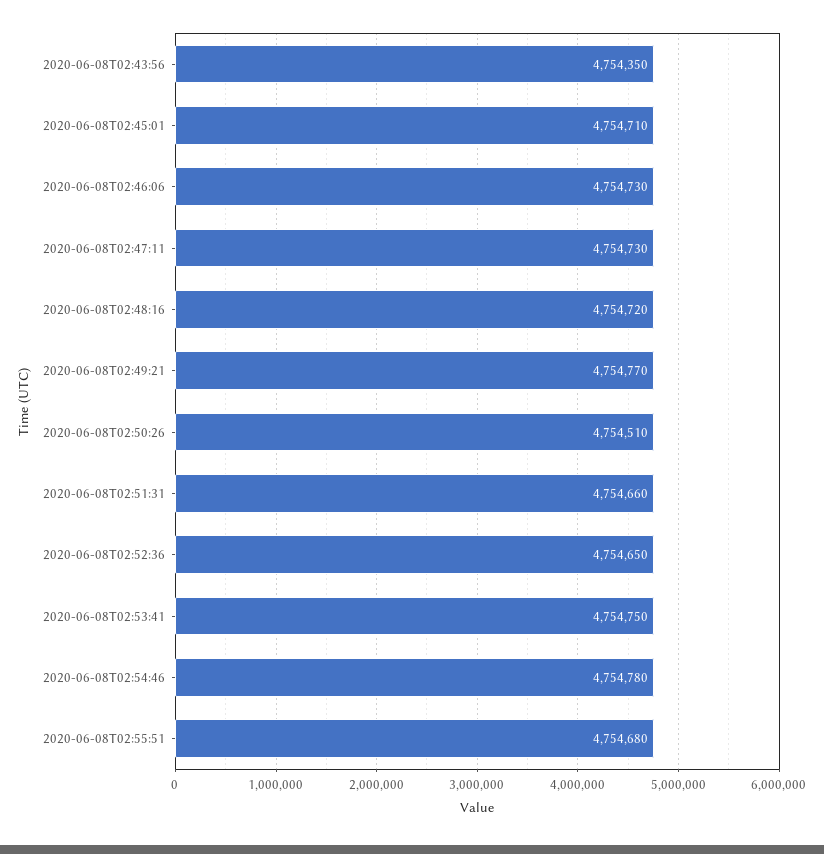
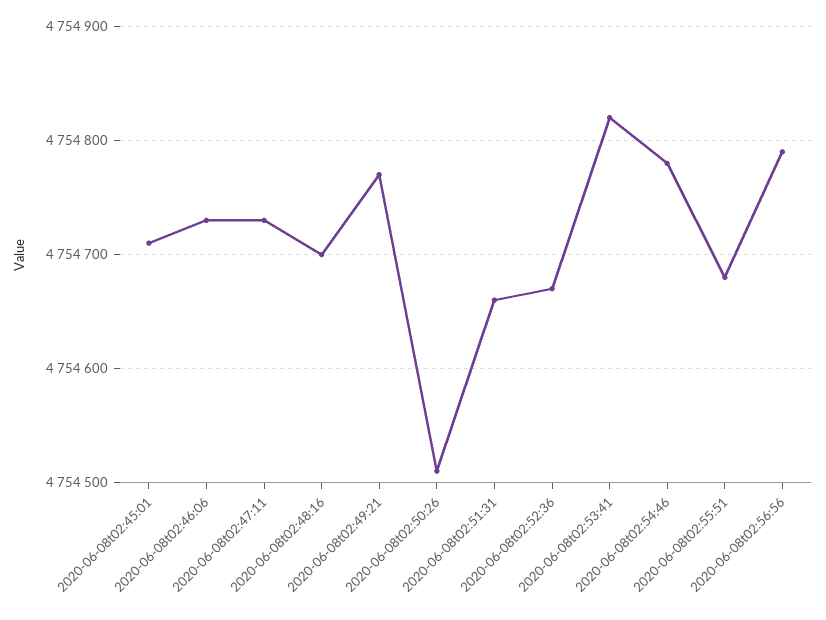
2020-06-08T02:43:56: 4754350 -> none
2020-06-08T02:48:16: 4754720 -> 4754700
2020-06-08T02:52:36: 4754650 -> 4754670
2020-06-08T02:53:41: 4754750 -> 4754820
2020-06-08t02:56:56: none -> 4754790

